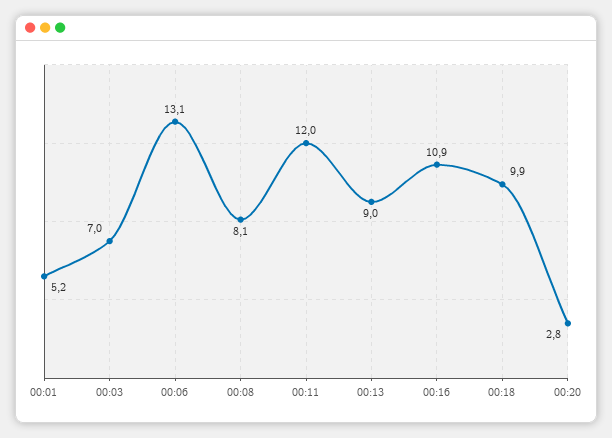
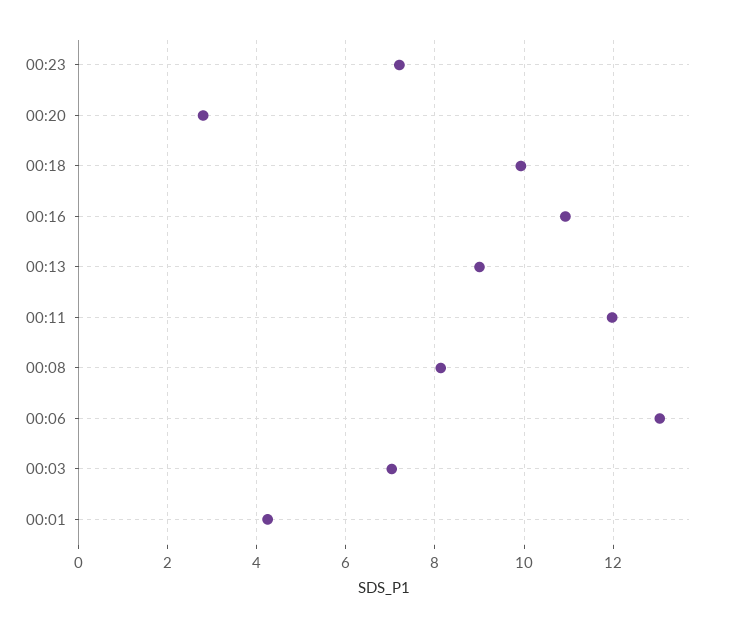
00:01: 5.2 -> 4.2
00:23: none -> 7.2

